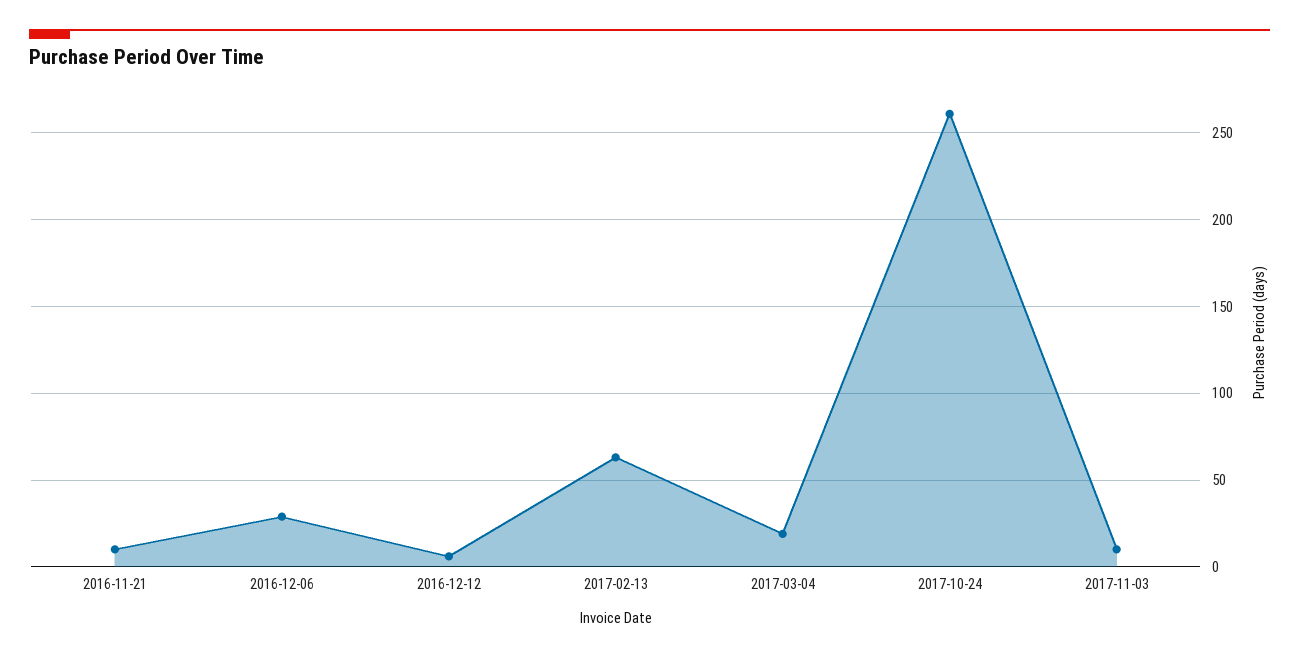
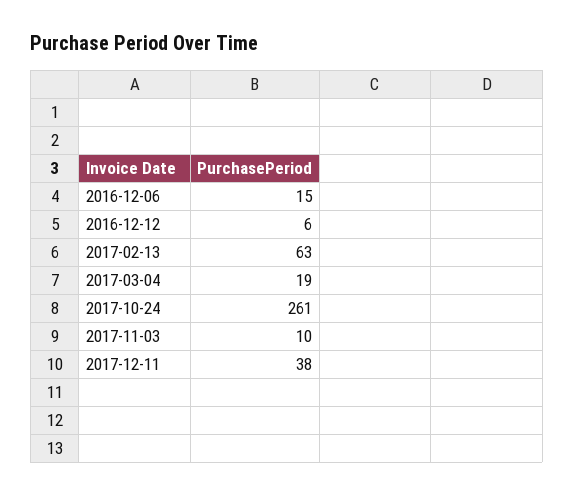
2016-11-21: 10 -> none
2016-12-06: 30 -> 15
2017-12-11: none -> 38

